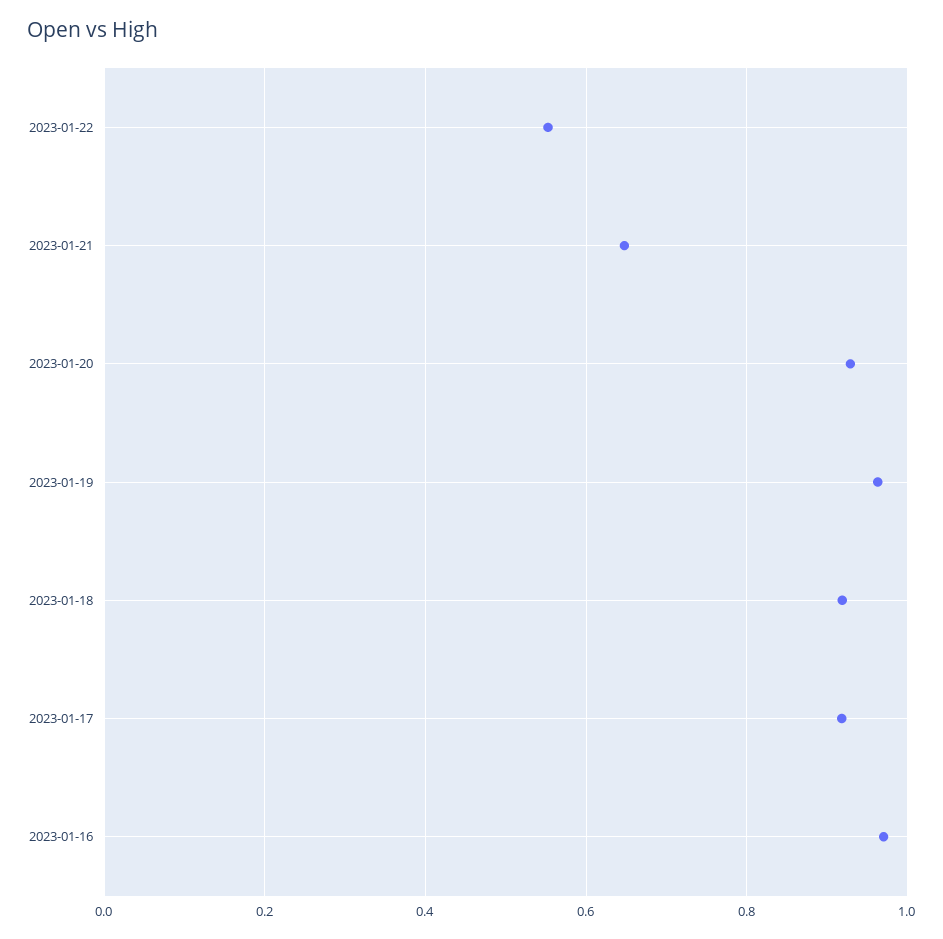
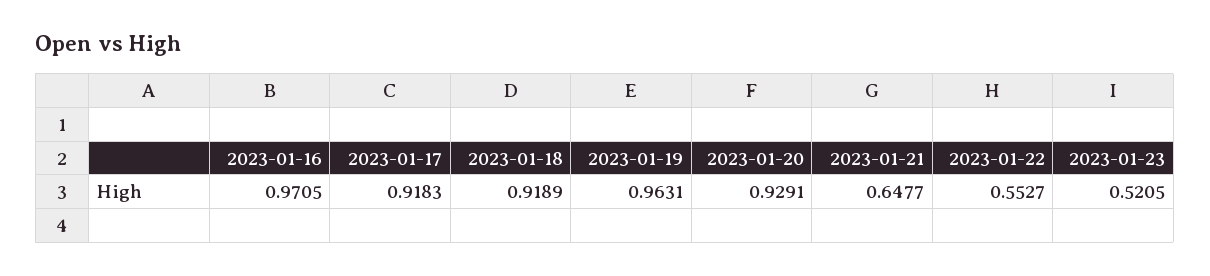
2023-01-23: none -> 0.5205

